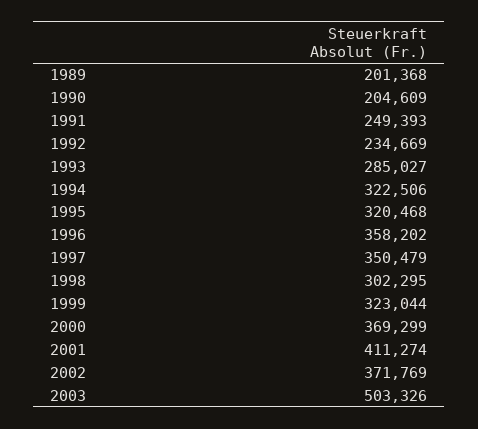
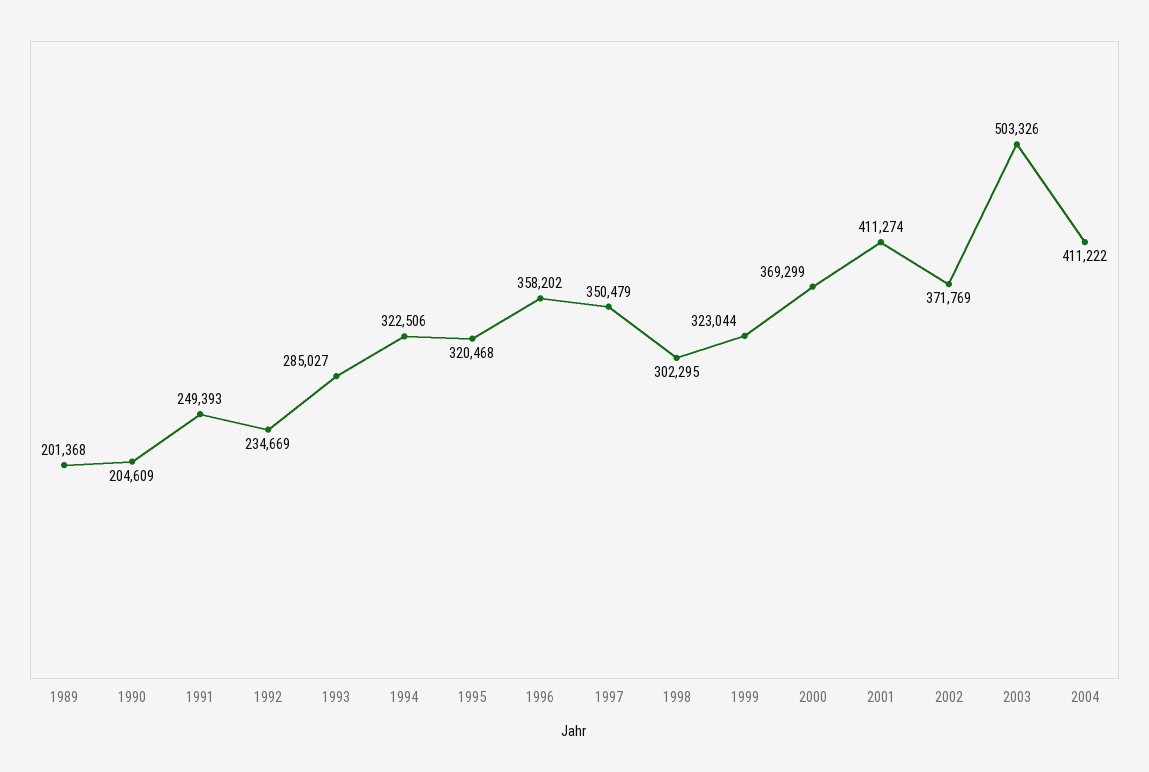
2004: none -> 411222

